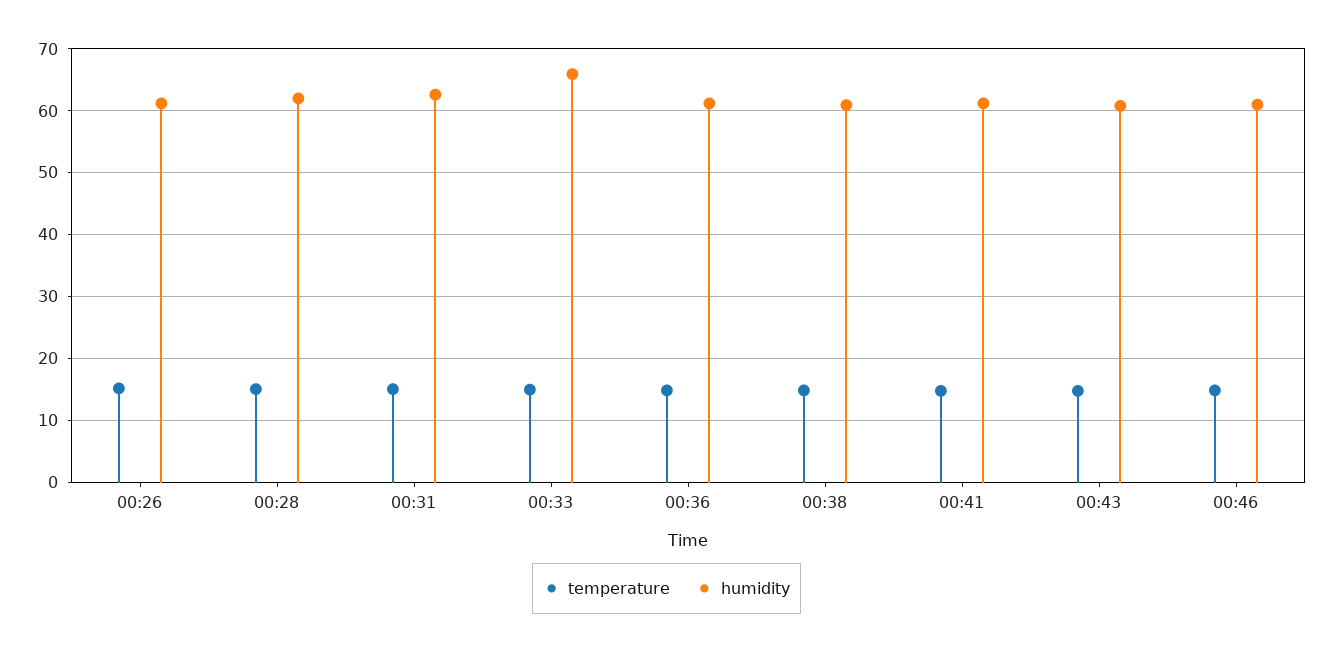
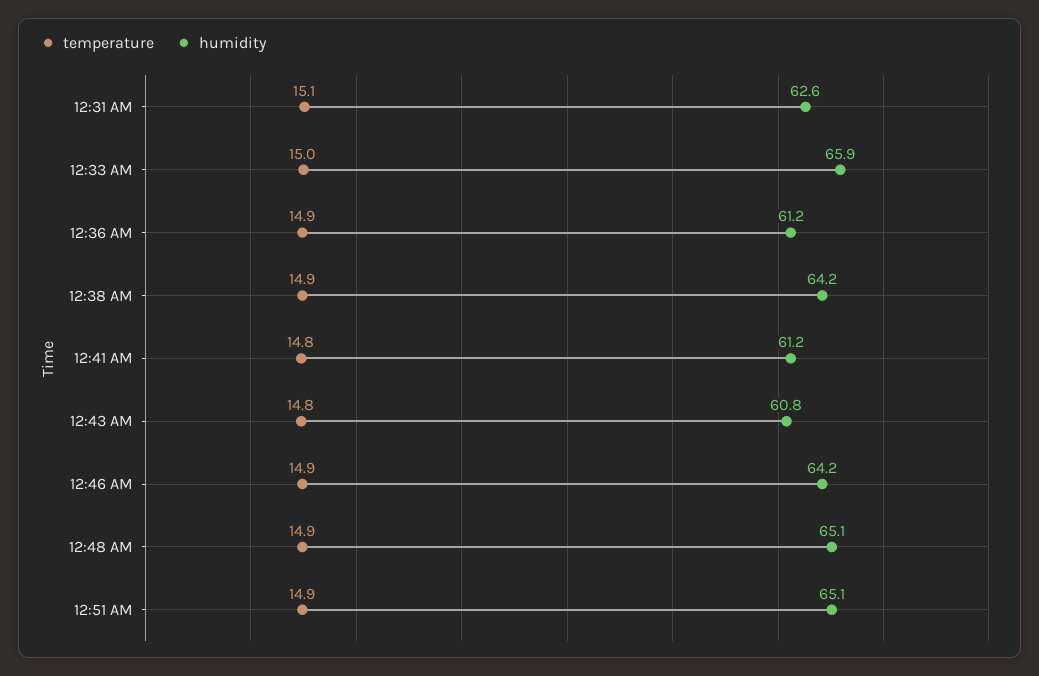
temperature, 00:26: 15 -> none
humidity, 00:26: 61 -> none
temperature, 00:28: 15 -> none
humidity, 00:28: 62 -> none
humidity, 00:38: 61 -> 64.2
humidity, 00:46: 61 -> 64.2
temperature, 12:48 AM: none -> 14.9
humidity, 12:48 AM: none -> 65.1
temperature, 12:51 AM: none -> 14.9
humidity, 12:51 AM: none -> 65.1

